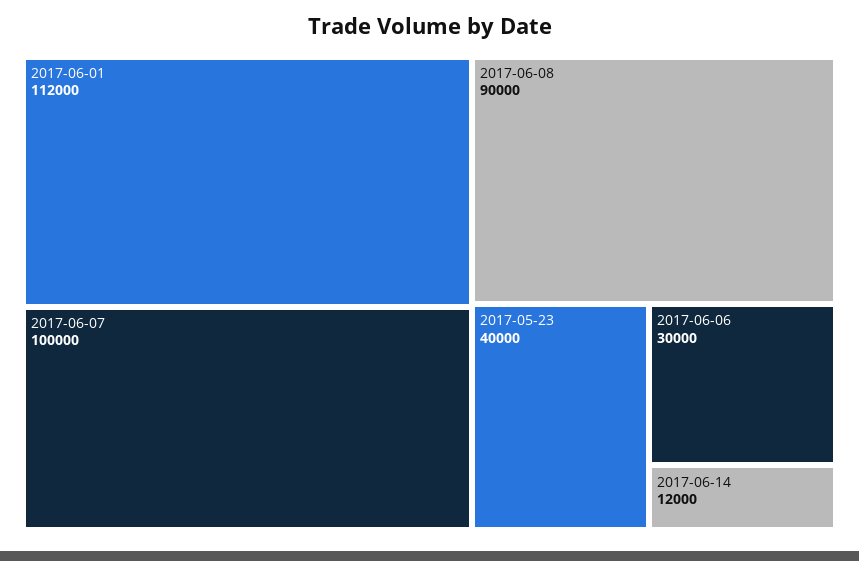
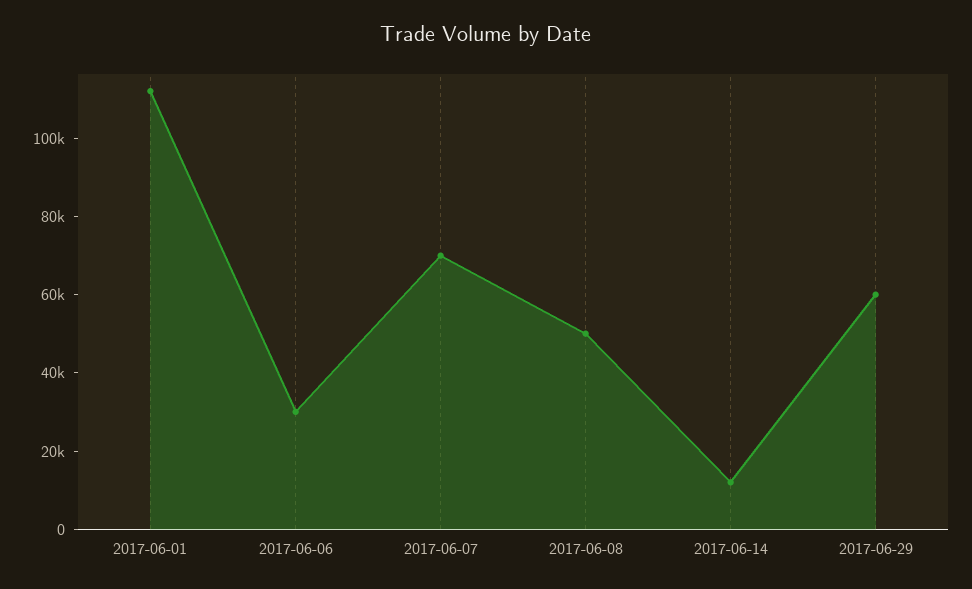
2017-06-07: 100000 -> 70000
2017-06-08: 90000 -> 50000
2017-05-23: 40000 -> none
2017-06-29: none -> 60000

